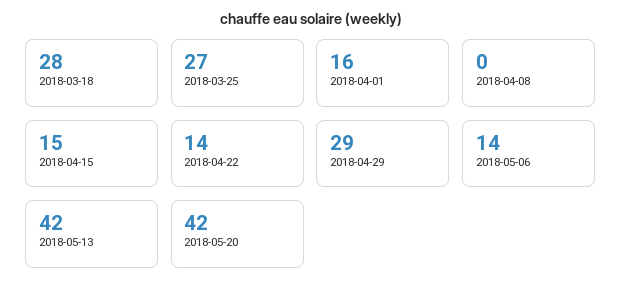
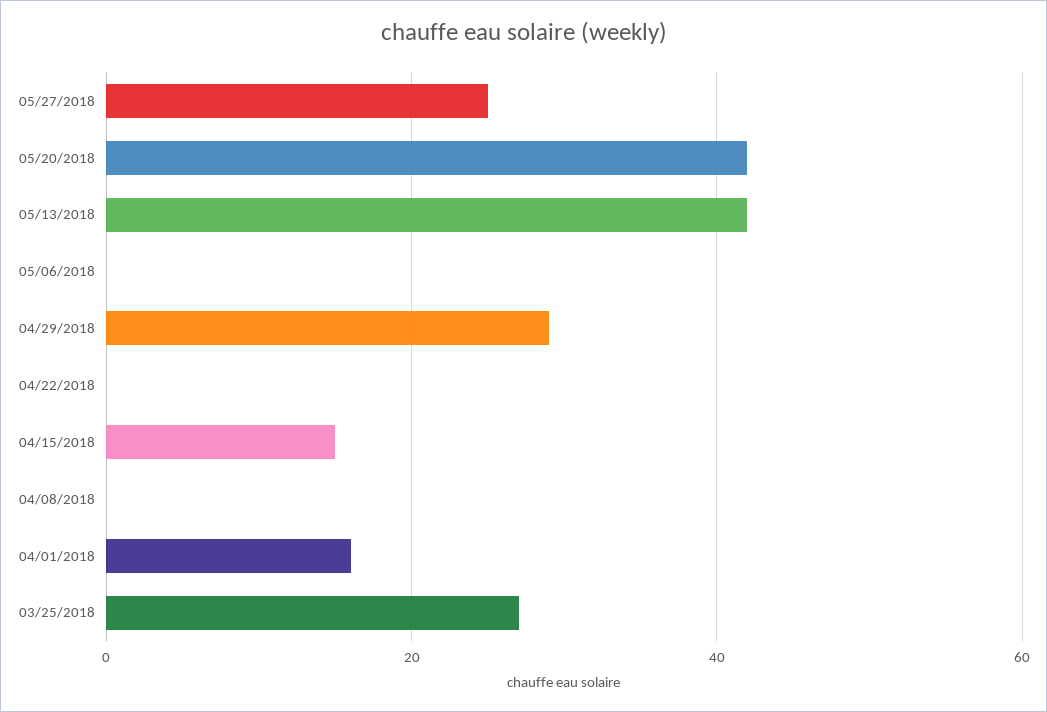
2018-03-18: 28 -> none
2018-04-22: 14 -> 0
2018-05-06: 14 -> 0
05/27/2018: none -> 25

